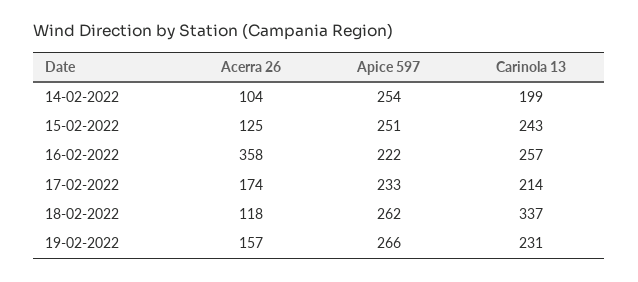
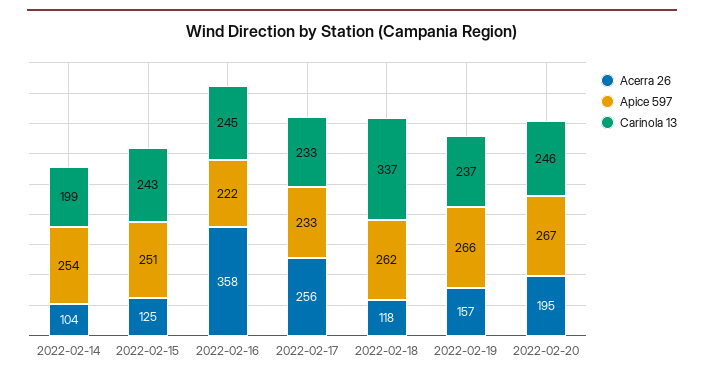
Carinola 13, 16-02-2022: 257 -> 245
Acerra 26, 17-02-2022: 174 -> 256
Carinola 13, 17-02-2022: 214 -> 233
Carinola 13, 19-02-2022: 231 -> 237
Acerra 26, 2022-02-20: none -> 195
Apice 597, 2022-02-20: none -> 267
Carinola 13, 2022-02-20: none -> 246

